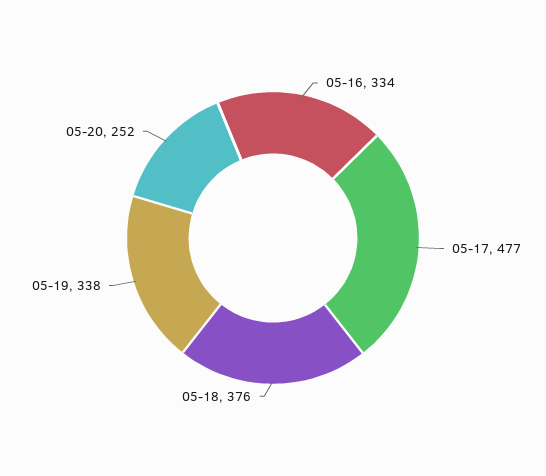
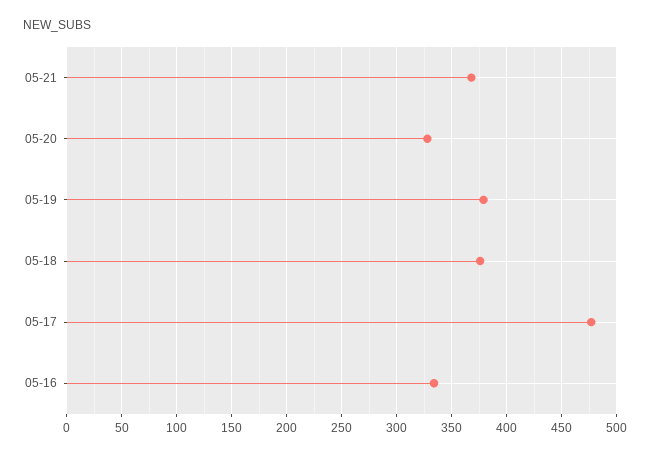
05-19: 338 -> 380
05-20: 252 -> 330
05-21: none -> 370

